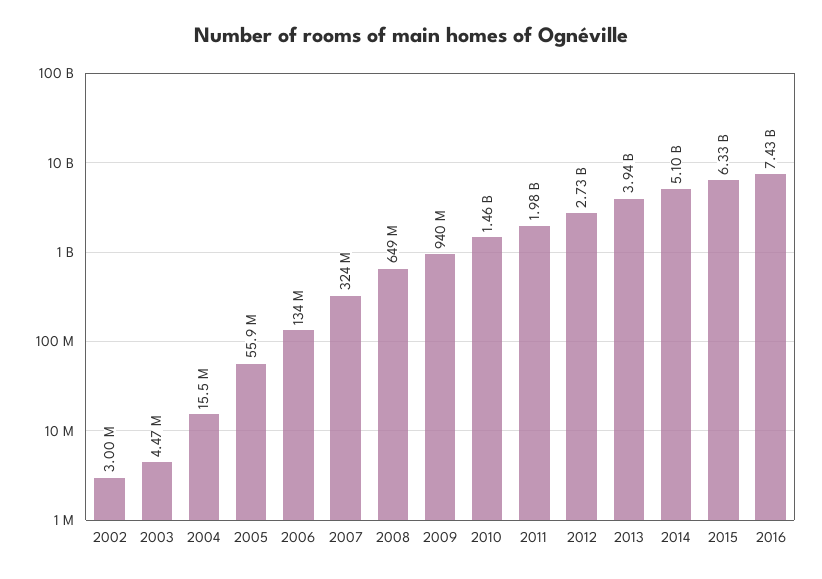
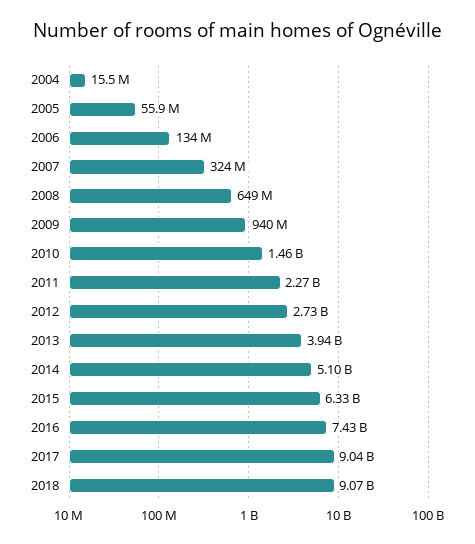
2002: 3000000 -> none
2003: 4470000 -> none
2011: 1980000000 -> 2270000000
2017: none -> 9040000000
2018: none -> 9070000000

